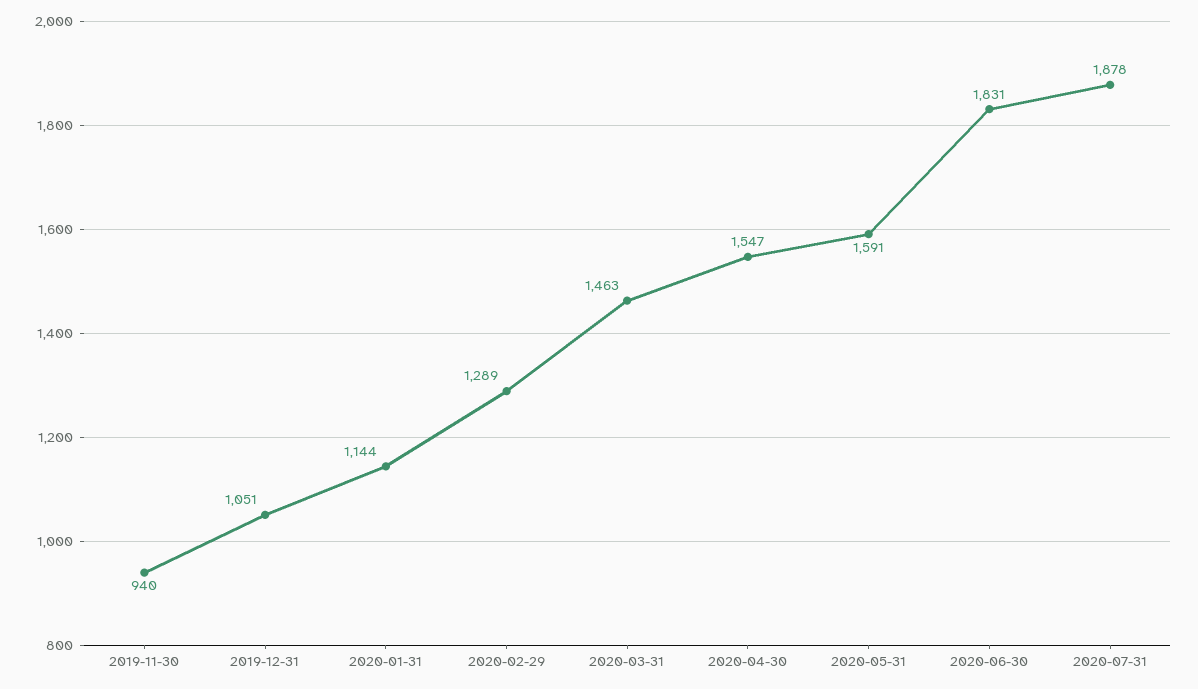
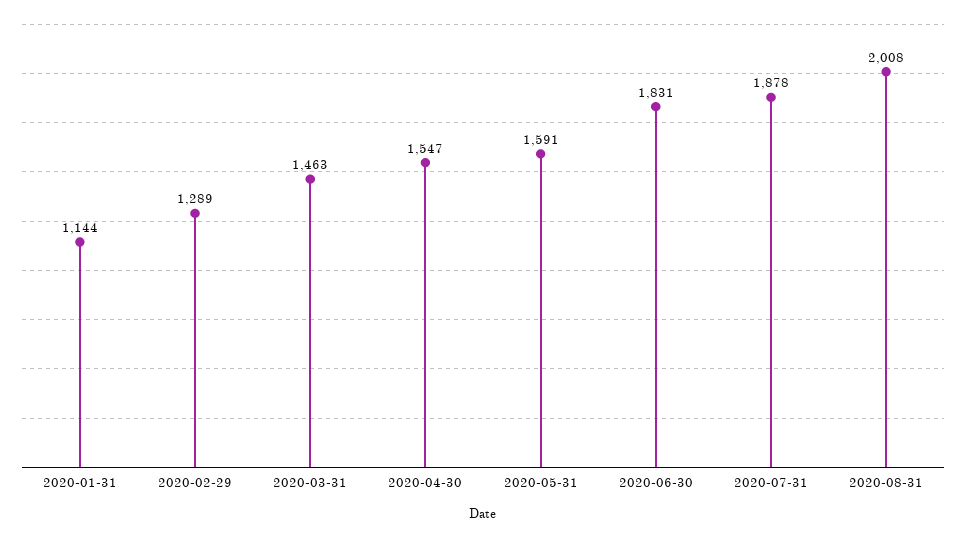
2019-11-30: 940 -> none
2019-12-31: 1051 -> none
2020-08-31: none -> 2008

